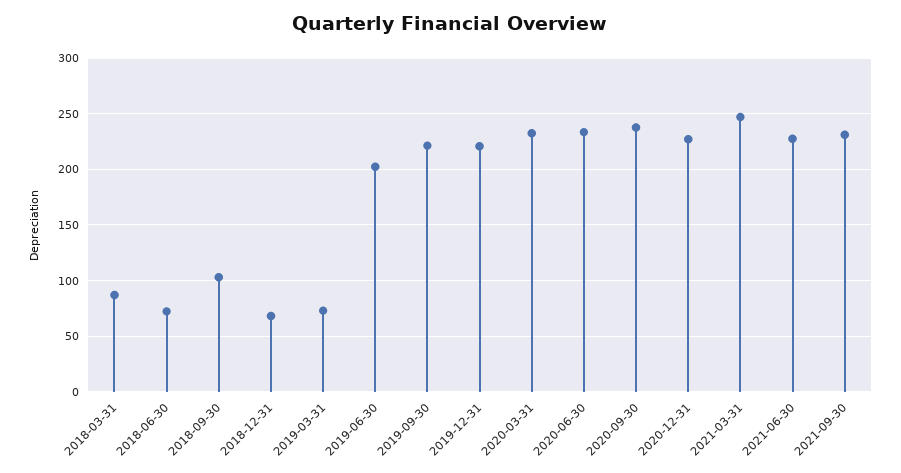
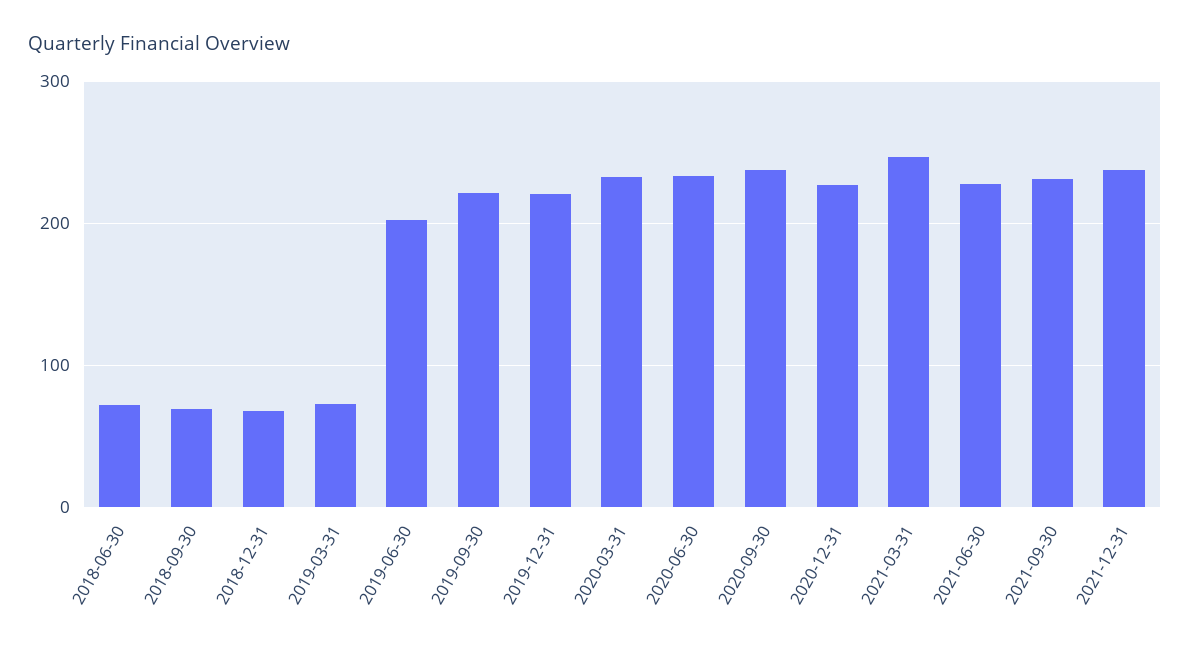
2018-03-31: 90 -> none
2018-09-30: 100 -> 70
2021-12-31: none -> 240

